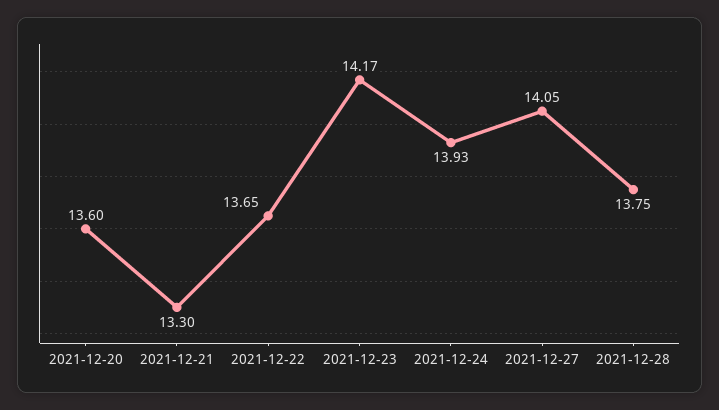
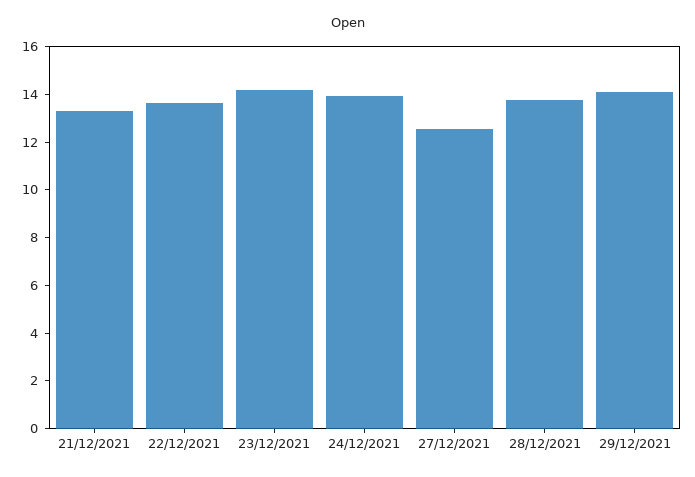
2021-12-20: 13.6 -> none
2021-12-27: 14.05 -> 12.5
29/12/2021: none -> 14

